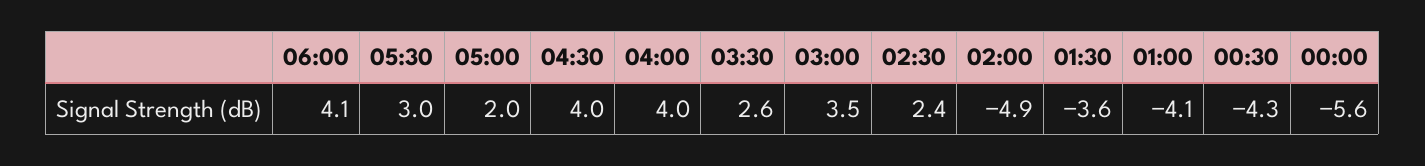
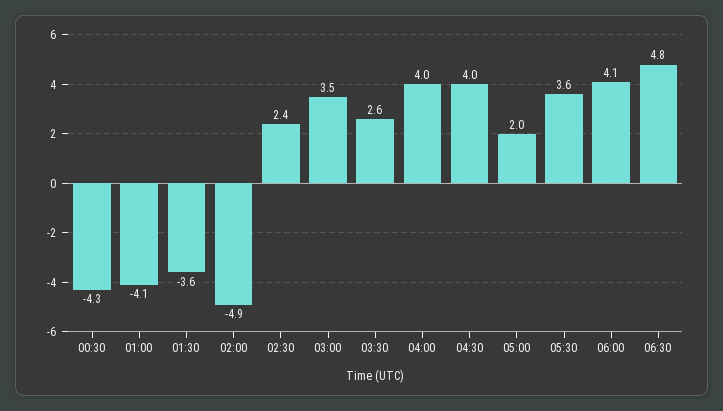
05:30: 3 -> 3.6
00:00: -5.6 -> none
06:30: none -> 4.8

